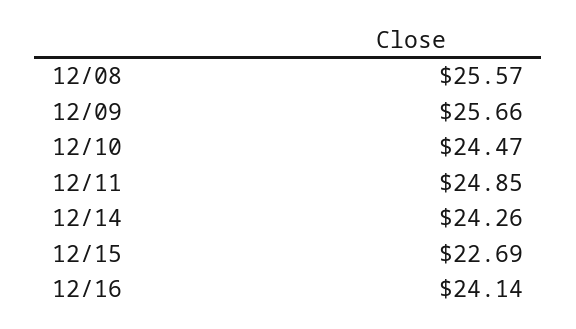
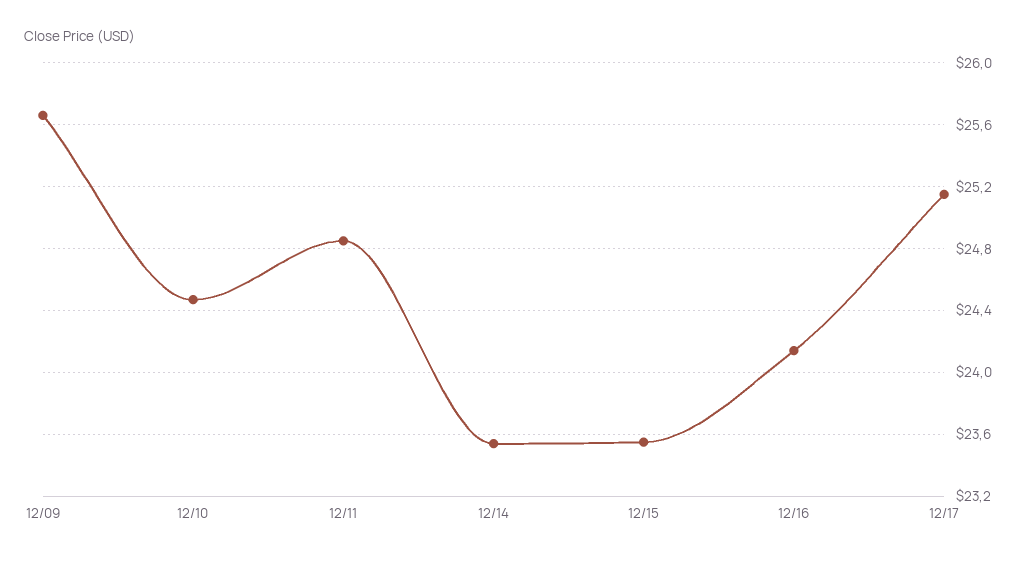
12/08: 25.57 -> none
12/14: 24.26 -> 23.55
12/15: 22.69 -> 23.55
12/17: none -> 25.15

